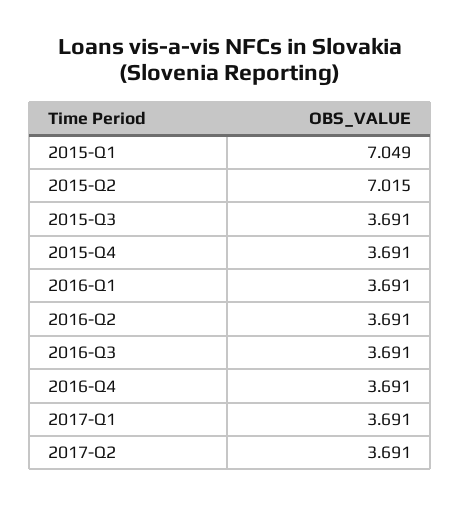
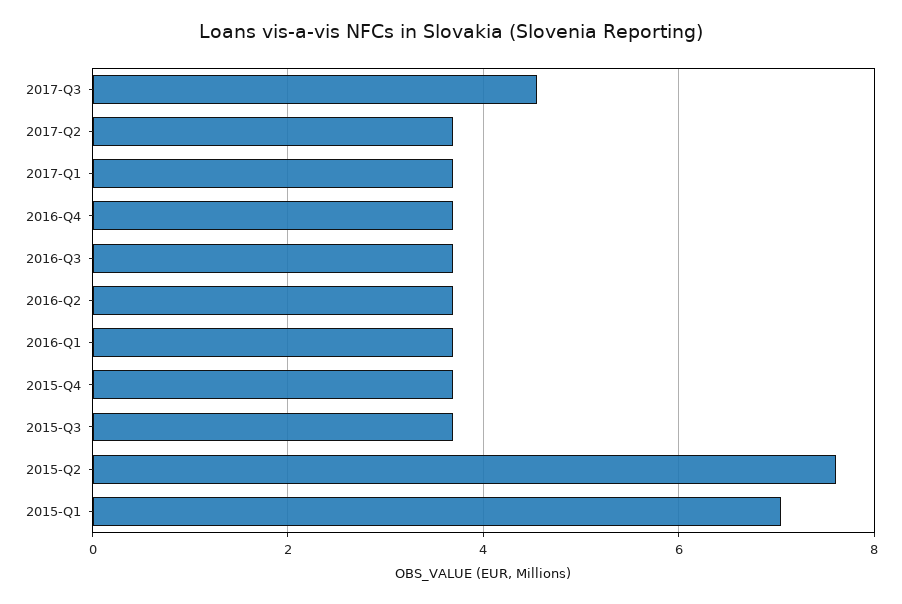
2015-Q2: 7.015 -> 7.6
2017-Q3: none -> 4.6

